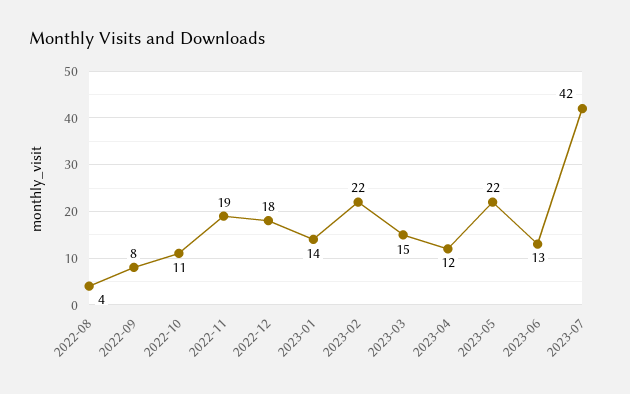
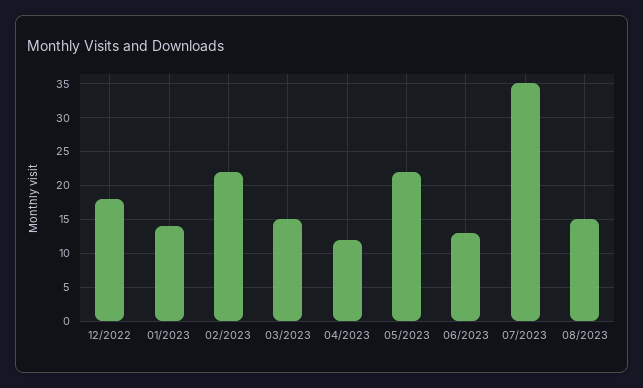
2022-08: 4 -> none
2022-09: 8 -> none
2022-10: 11 -> none
2022-11: 19 -> none
2023-07: 42 -> 35
08/2023: none -> 15

